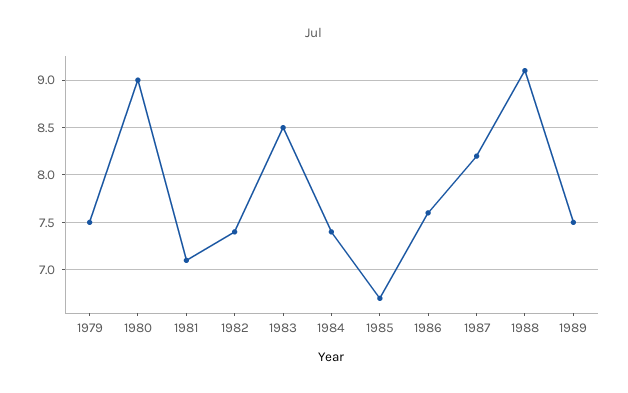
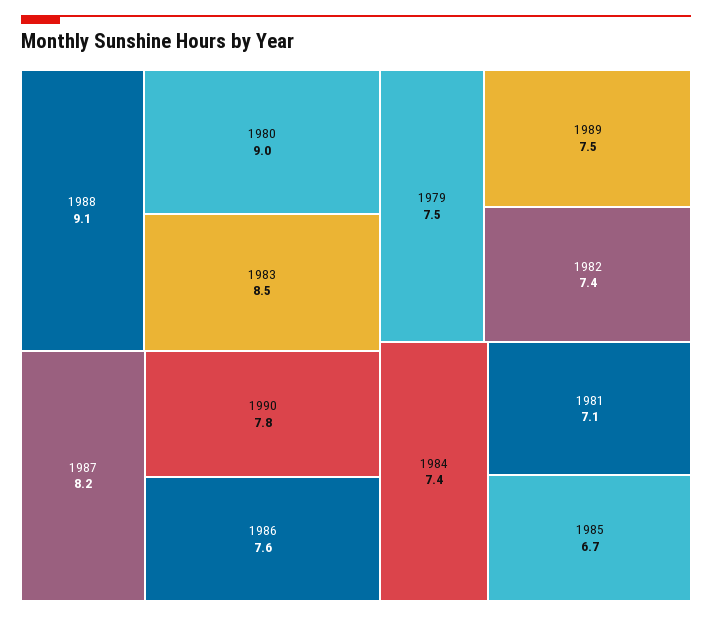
1990: none -> 7.8

